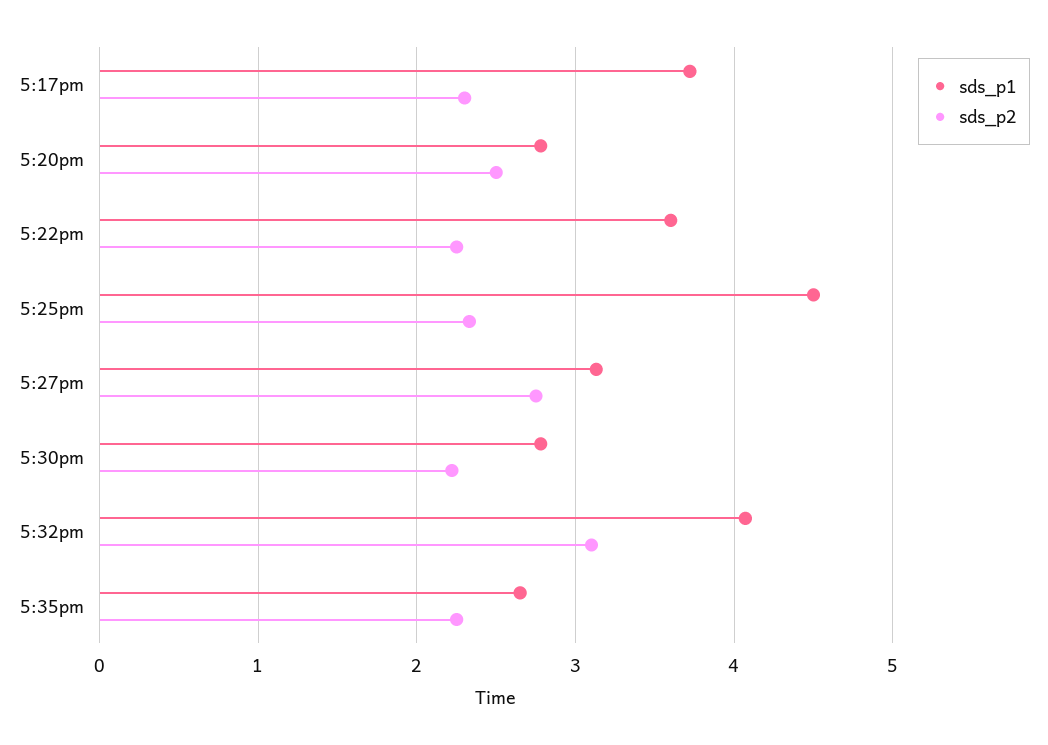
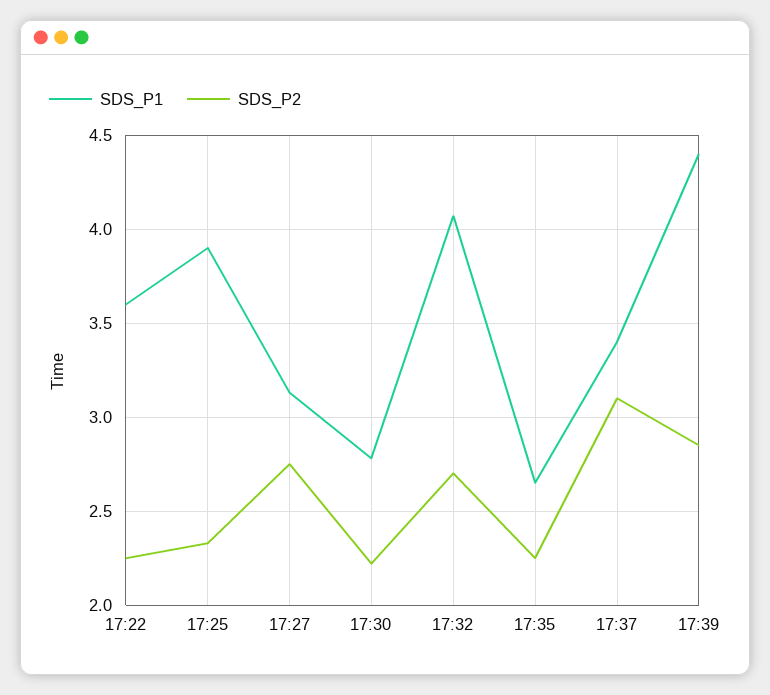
sds_p1, 5:17pm: 3.7 -> none
sds_p2, 5:17pm: 2.3 -> none
sds_p1, 5:20pm: 2.8 -> none
sds_p2, 5:20pm: 2.5 -> none
sds_p1, 5:25pm: 4.5 -> 3.9
sds_p2, 5:32pm: 3.1 -> 2.7
sds_p1, 17:37: none -> 3.4
sds_p2, 17:37: none -> 3.1
sds_p1, 17:39: none -> 4.4
sds_p2, 17:39: none -> 2.85

